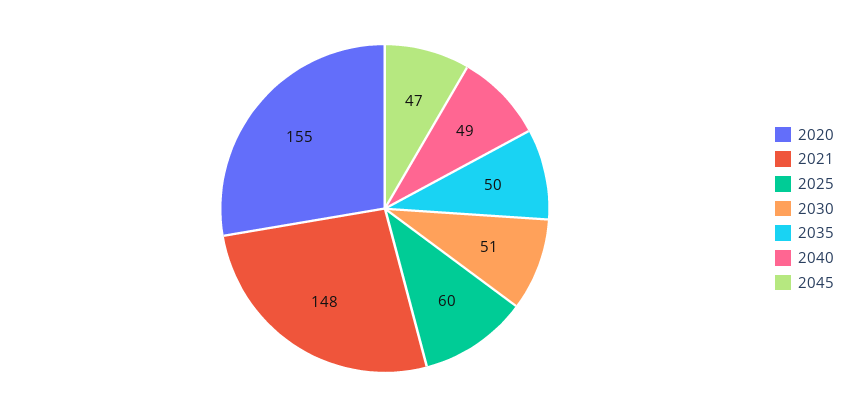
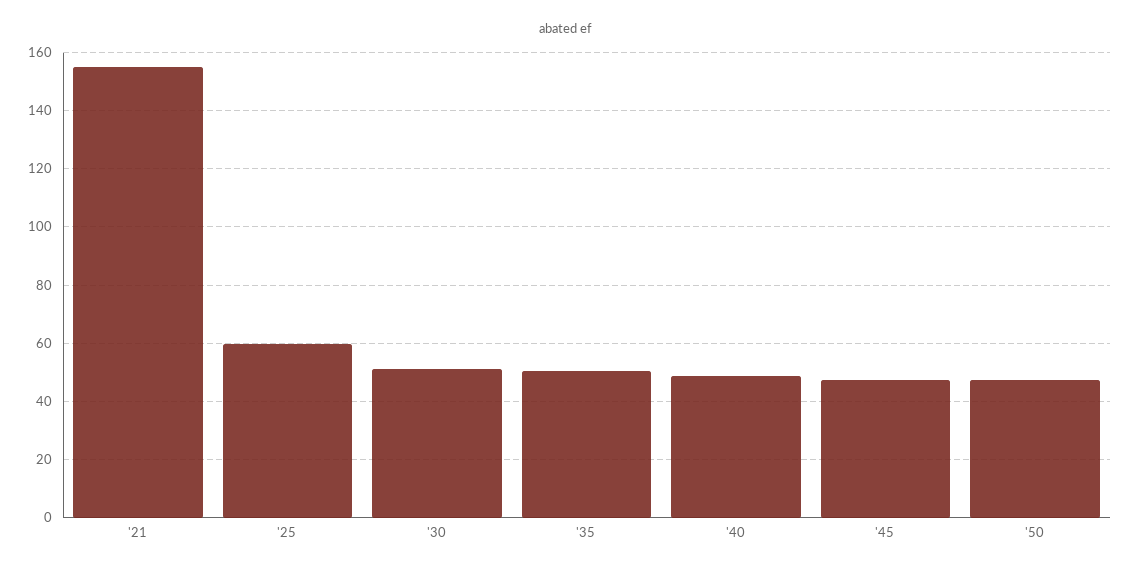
2020: 155 -> none
2021: 148 -> 155
'50: none -> 47.5

